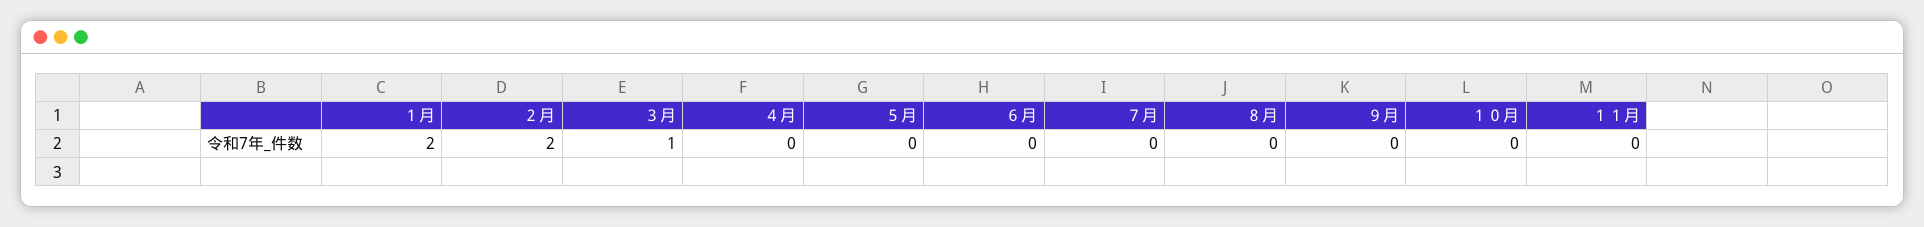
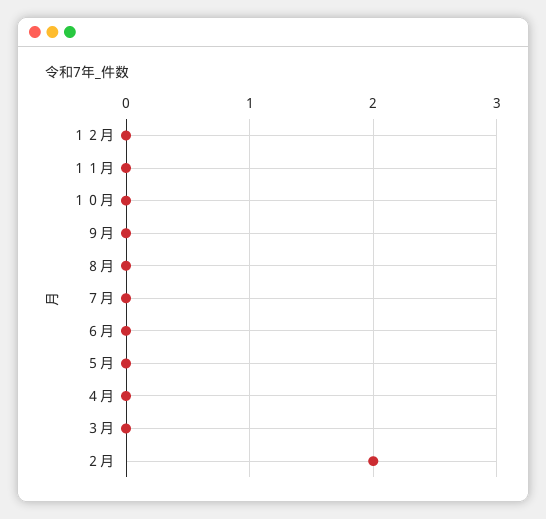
１月: 2 -> none
３月: 1 -> 0
１２月: none -> 0

